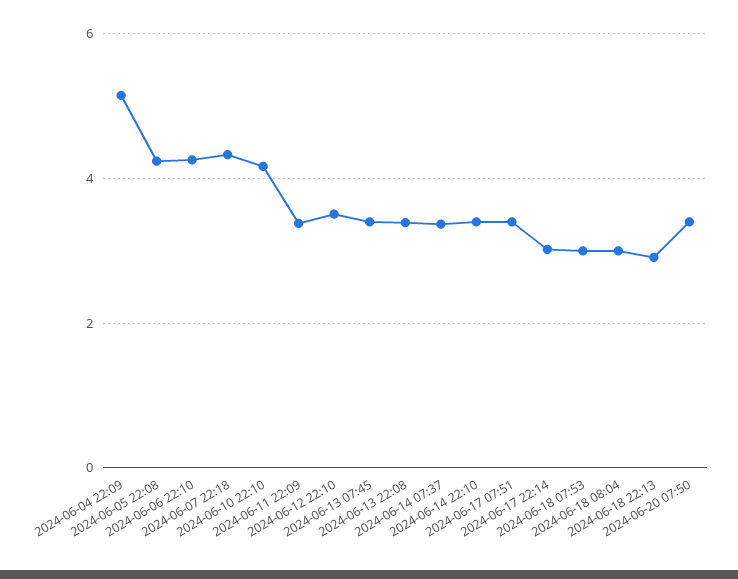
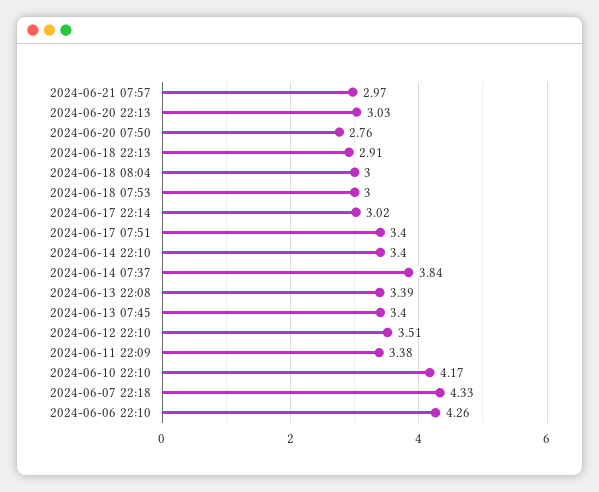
2024-06-04 22:09: 5.2 -> none
2024-06-05 22:08: 4.2 -> none
2024-06-14 07:37: 3.4 -> 3.84
2024-06-20 07:50: 3.4 -> 2.76
2024-06-21 07:57: none -> 2.97
2024-06-20 22:13: none -> 3.03

